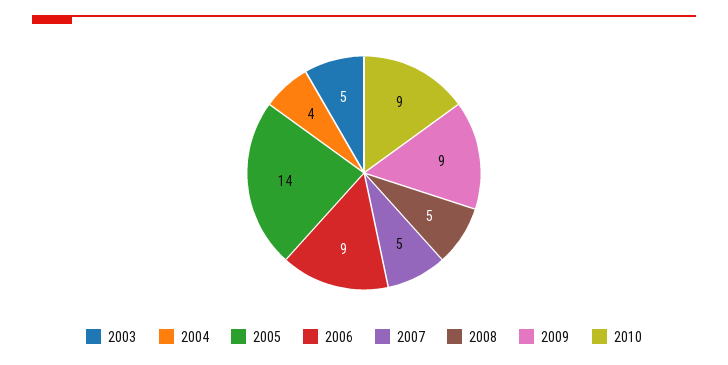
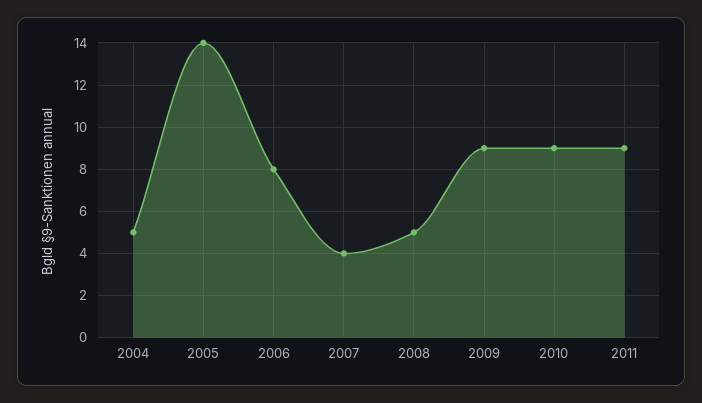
2003: 5 -> none
2004: 4 -> 5
2006: 9 -> 8
2007: 5 -> 4
2011: none -> 9

